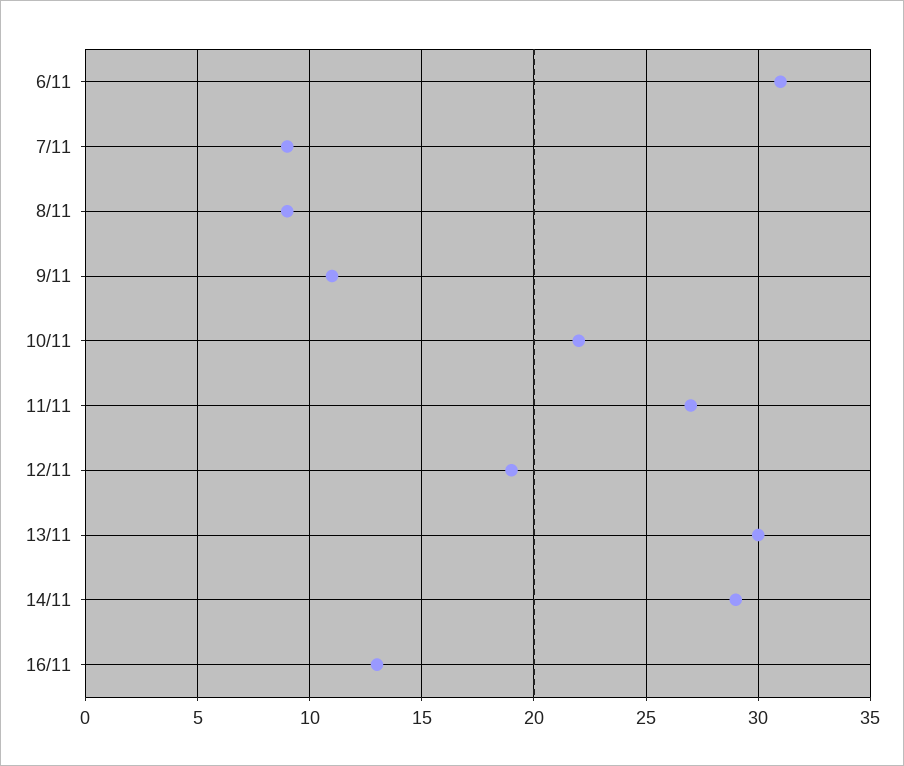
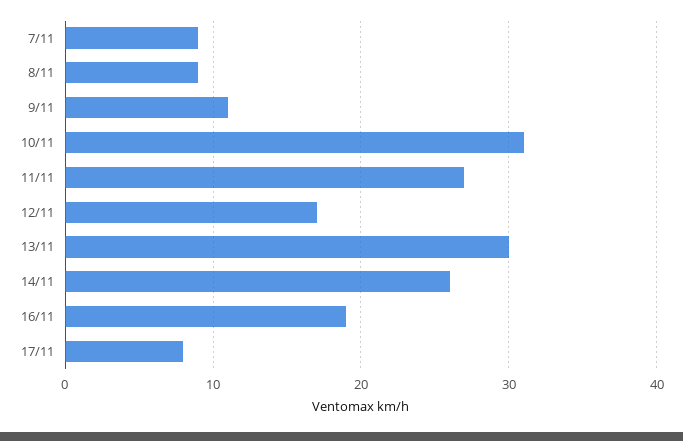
6/11: 31 -> none
10/11: 22 -> 31
12/11: 19 -> 17
14/11: 29 -> 26
16/11: 13 -> 19
17/11: none -> 8

